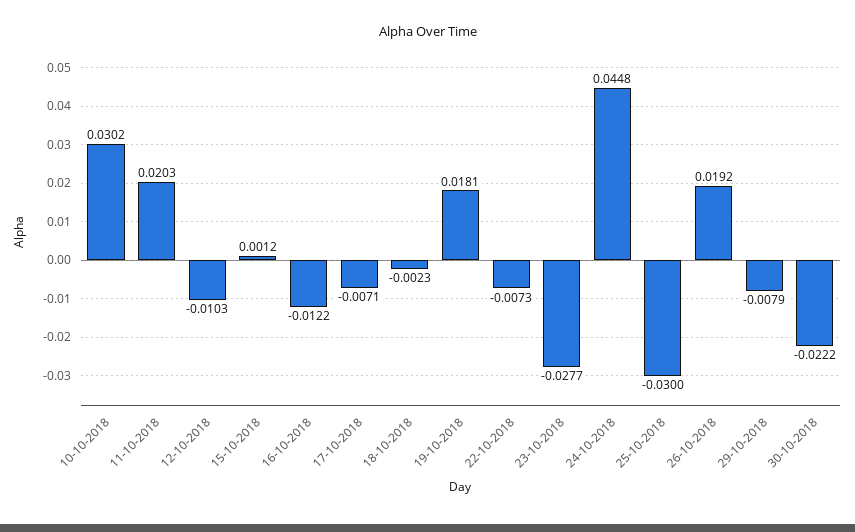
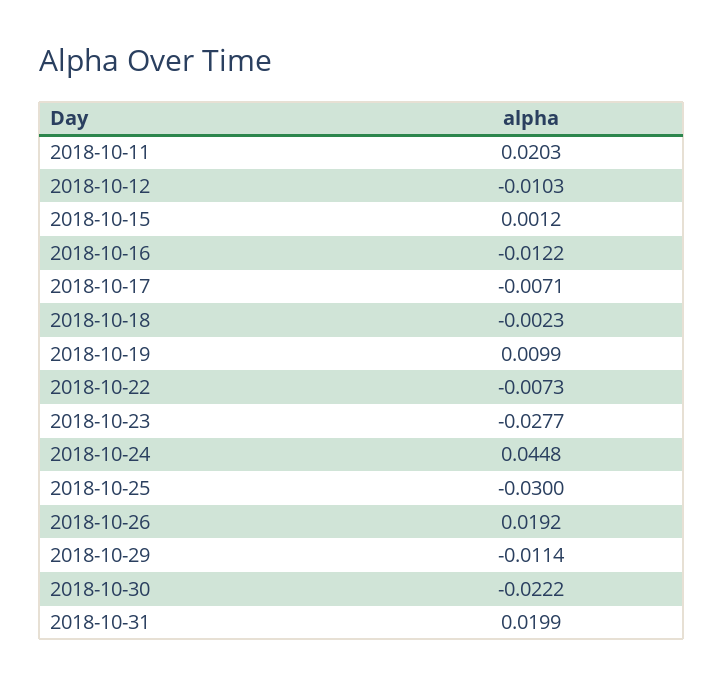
10-10-2018: 0.0302 -> none
19-10-2018: 0.0181 -> 0.0099
29-10-2018: -0.0079 -> -0.0114
2018-10-31: none -> 0.0199

